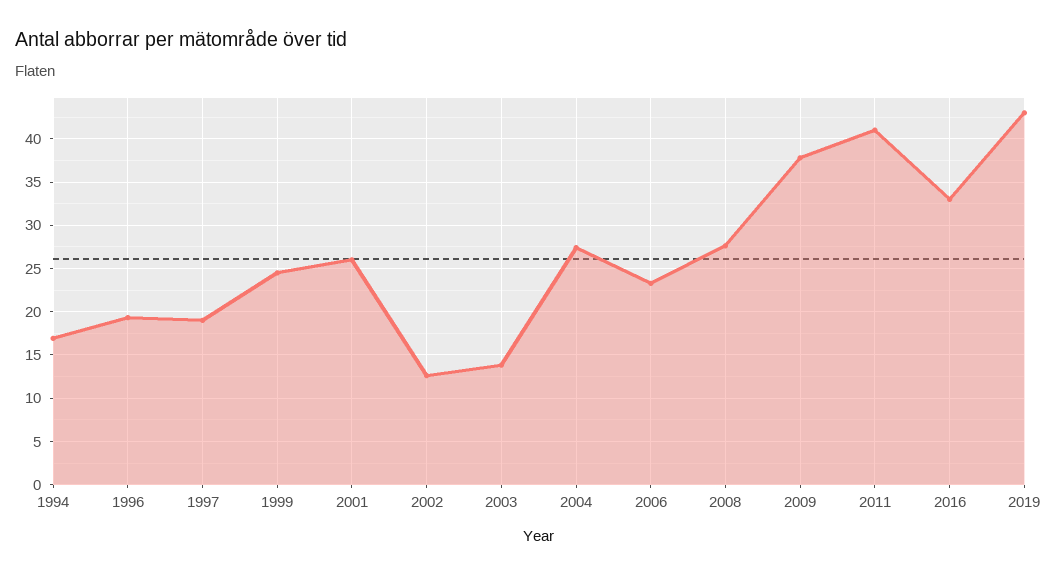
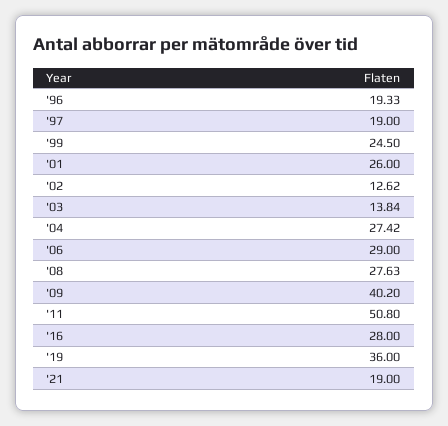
1994: 17 -> none
2006: 23 -> 29
2009: 38 -> 40.2
2011: 41 -> 50.8
2016: 33 -> 28
2019: 43 -> 36
'21: none -> 19

